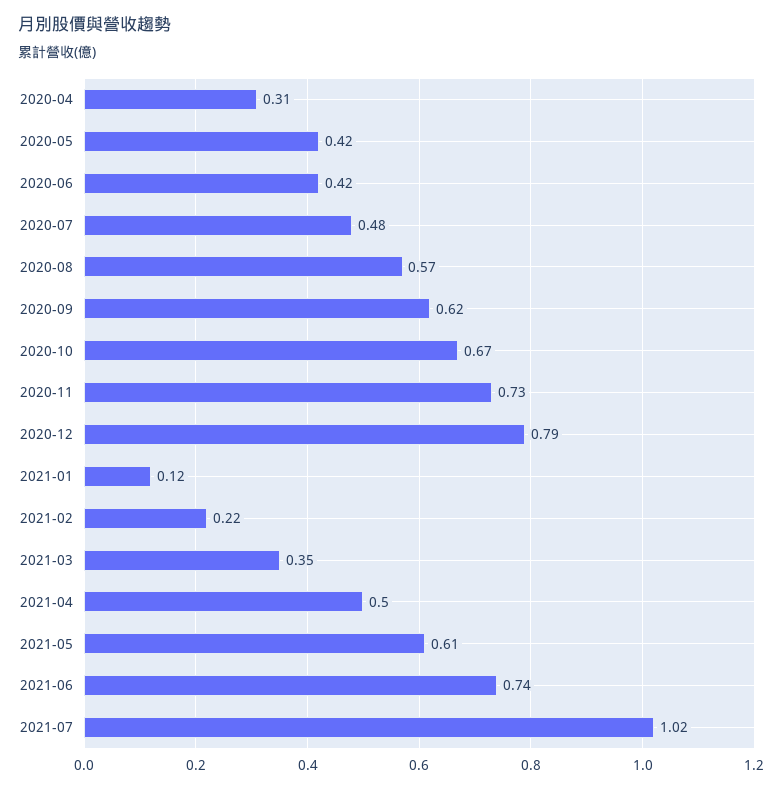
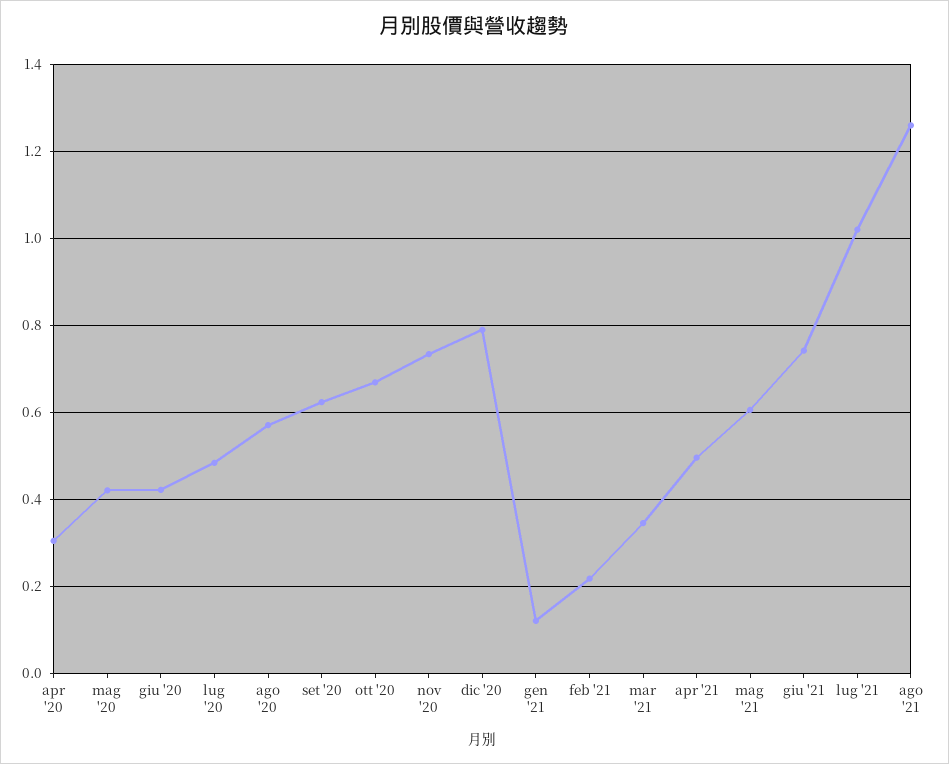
ago '21: none -> 1.26

